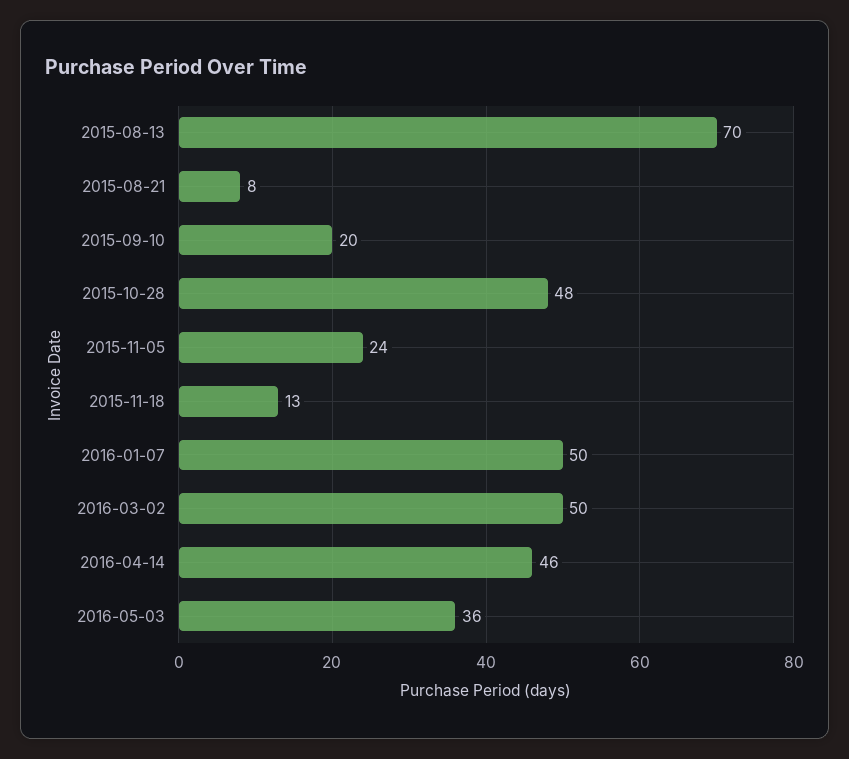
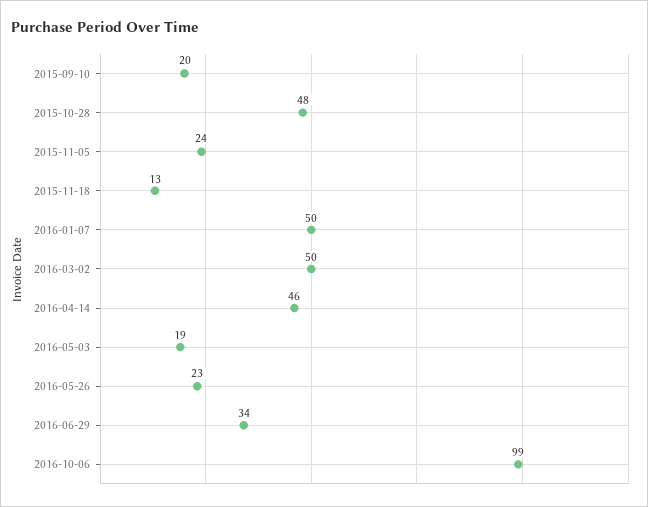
2015-08-13: 70 -> none
2015-08-21: 8 -> none
2016-05-03: 36 -> 19
2016-05-26: none -> 23
2016-06-29: none -> 34
2016-10-06: none -> 99

